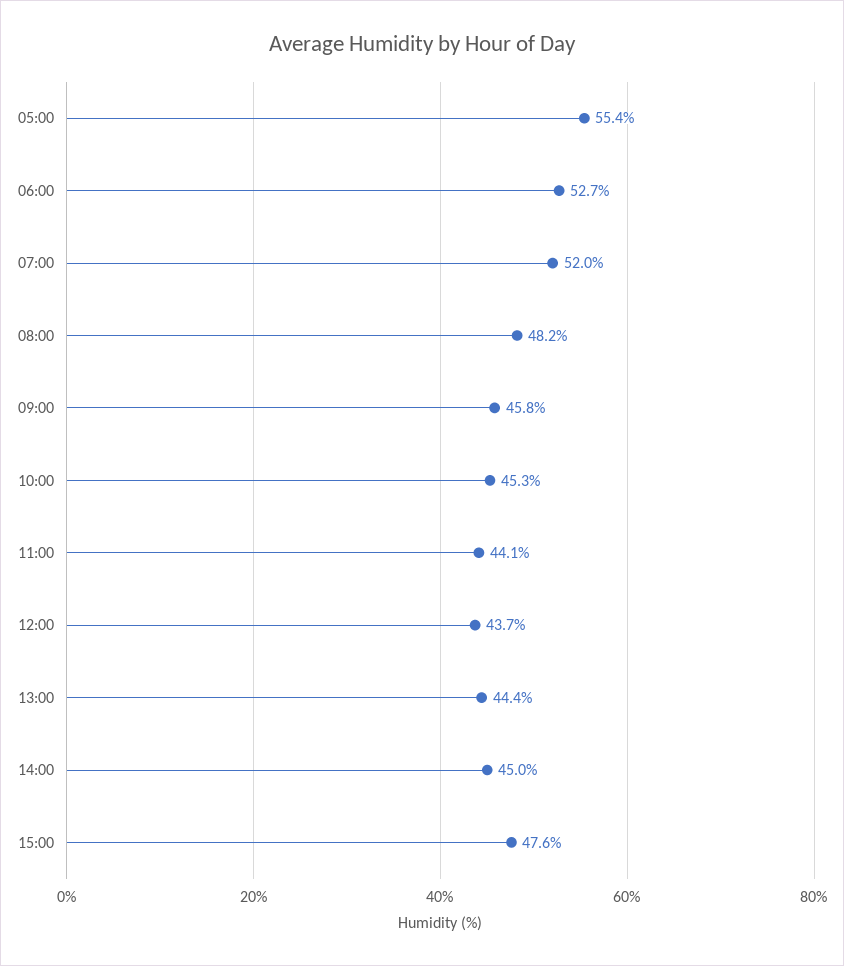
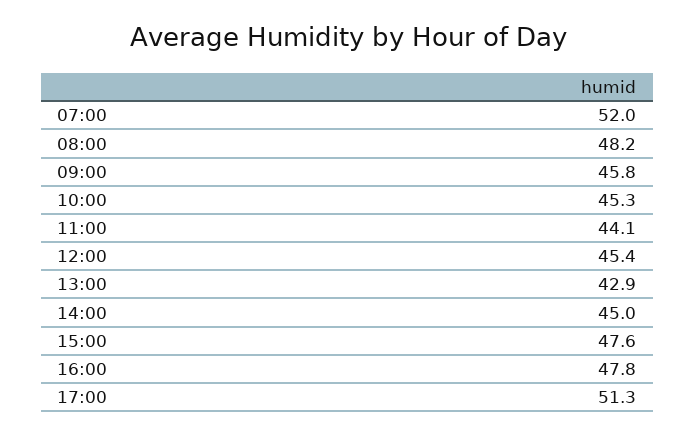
05:00: 55.4 -> none
06:00: 52.7 -> none
12:00: 43.7 -> 45.4
13:00: 44.4 -> 42.9
16:00: none -> 47.8
17:00: none -> 51.3

